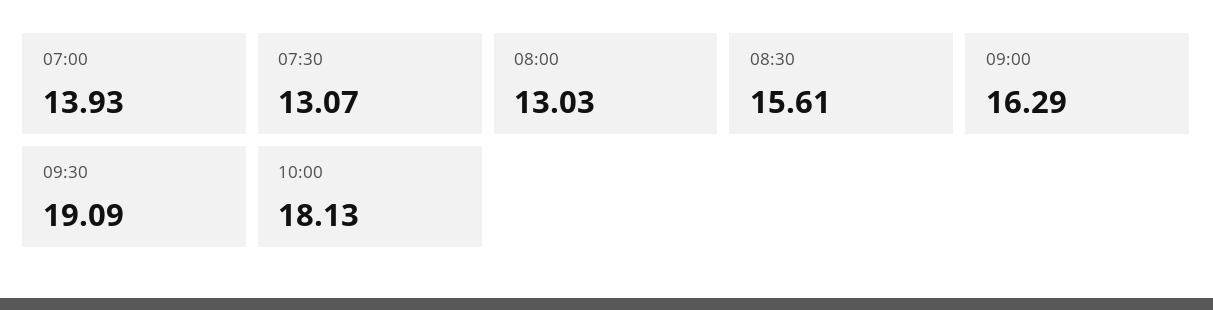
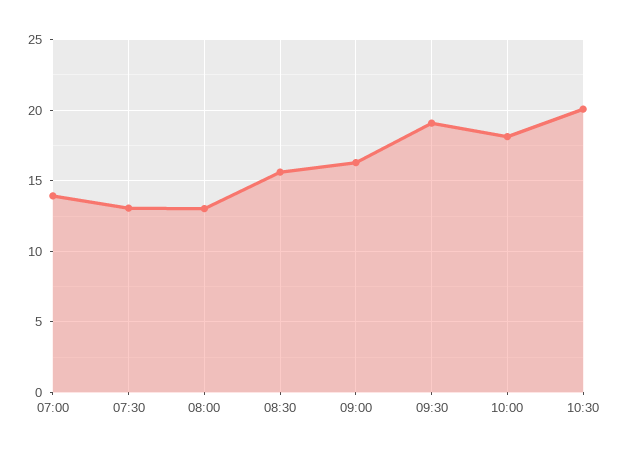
10:30: none -> 20

